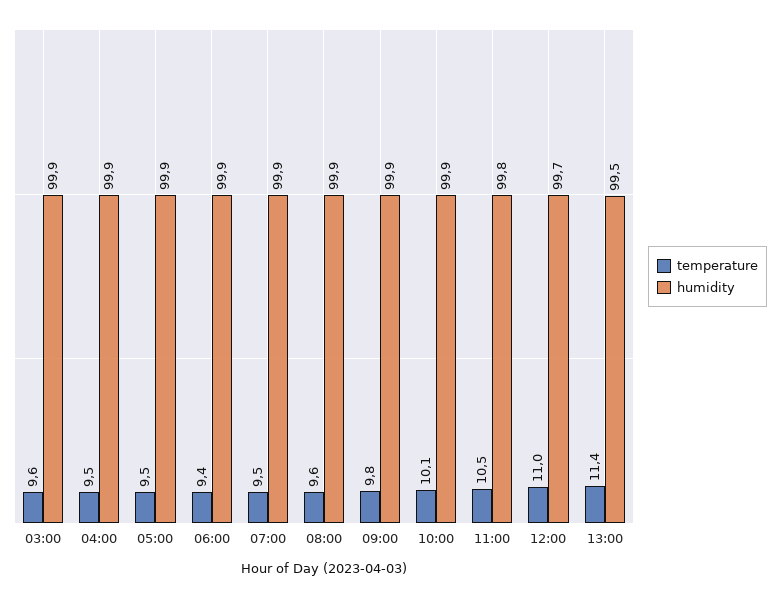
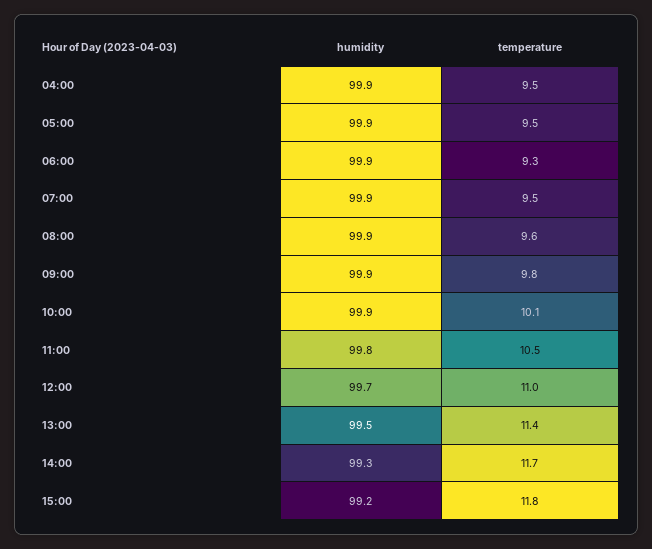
temperature, 03:00: 9.6 -> none
humidity, 03:00: 99.9 -> none
temperature, 06:00: 9.4 -> 9.3
humidity, 14:00: none -> 99.3
temperature, 14:00: none -> 11.7
humidity, 15:00: none -> 99.2
temperature, 15:00: none -> 11.8

